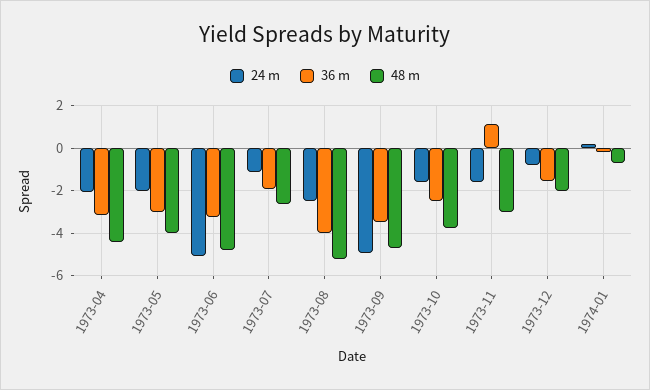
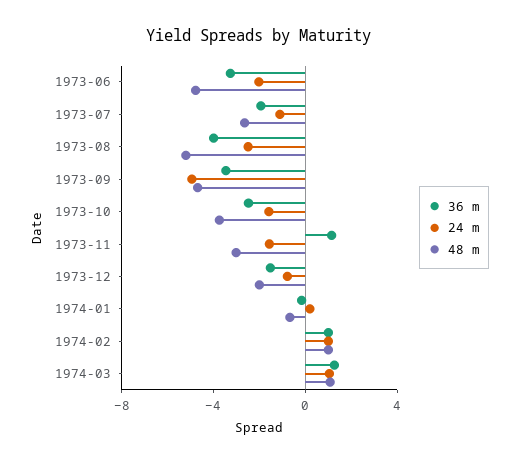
24 m, 1973-04: -2 -> none
36 m, 1973-04: -3 -> none
48 m, 1973-04: -4.5 -> none
24 m, 1973-05: -2 -> none
36 m, 1973-05: -3 -> none
48 m, 1973-05: -4 -> none
24 m, 1973-06: -5 -> -2
36 m, 1974-02: none -> 1
24 m, 1974-02: none -> 1
48 m, 1974-02: none -> 1
36 m, 1974-03: none -> 1
24 m, 1974-03: none -> 1
48 m, 1974-03: none -> 1

